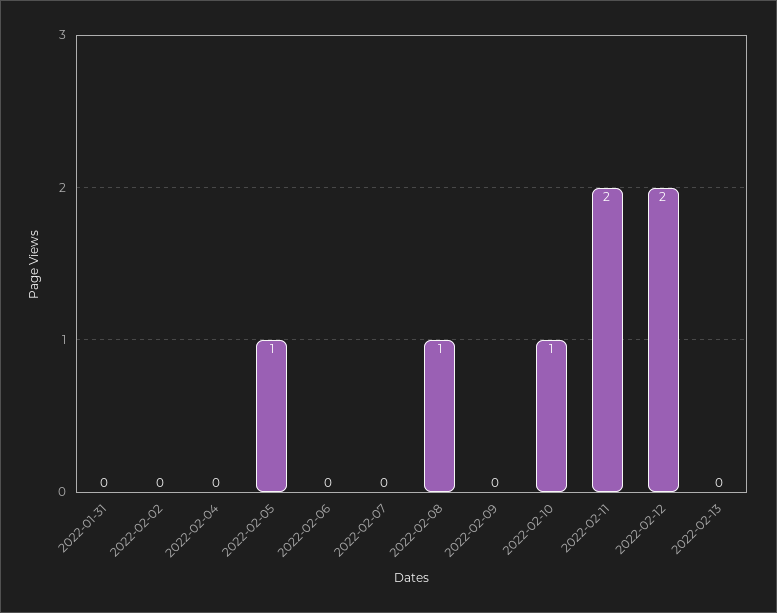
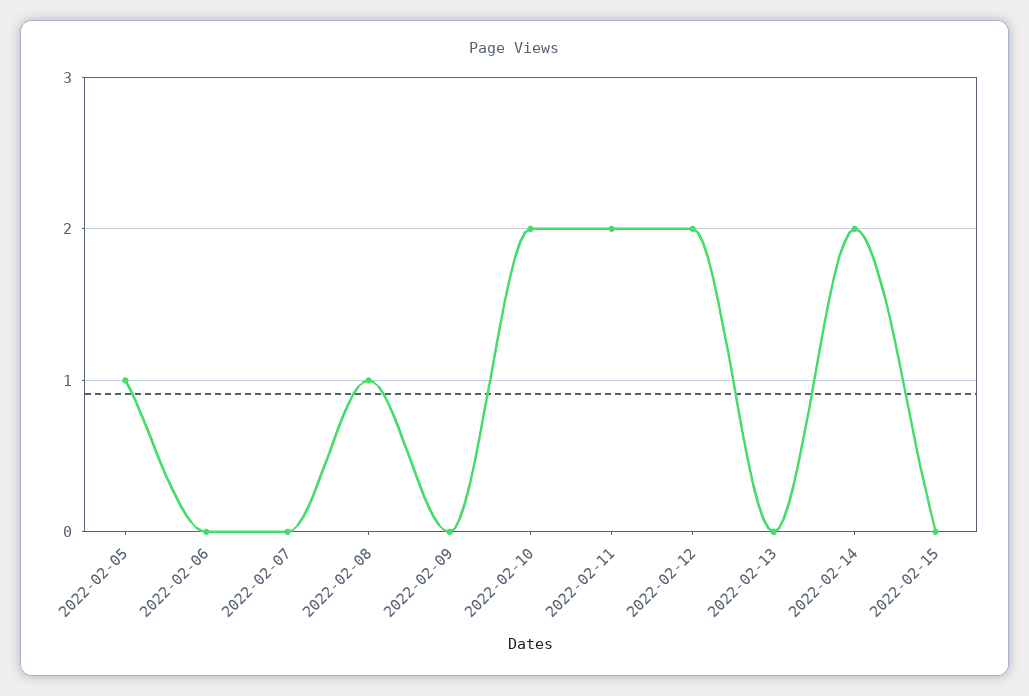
2022-01-31: 0 -> none
2022-02-02: 0 -> none
2022-02-04: 0 -> none
2022-02-10: 1 -> 2
2022-02-14: none -> 2
2022-02-15: none -> 0

